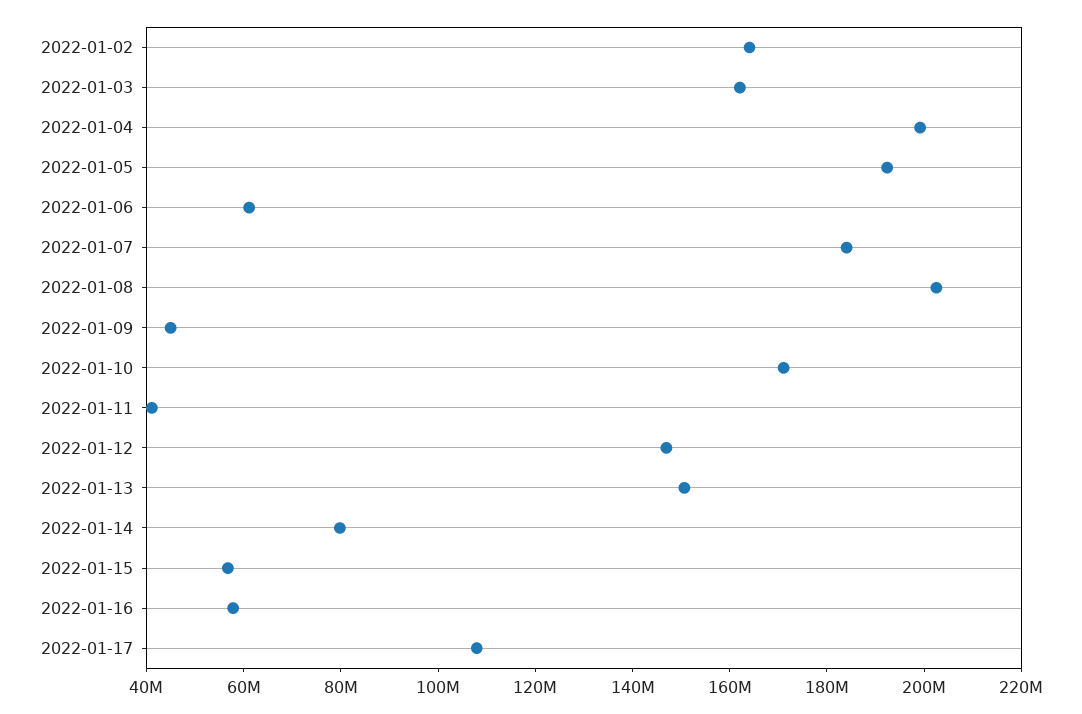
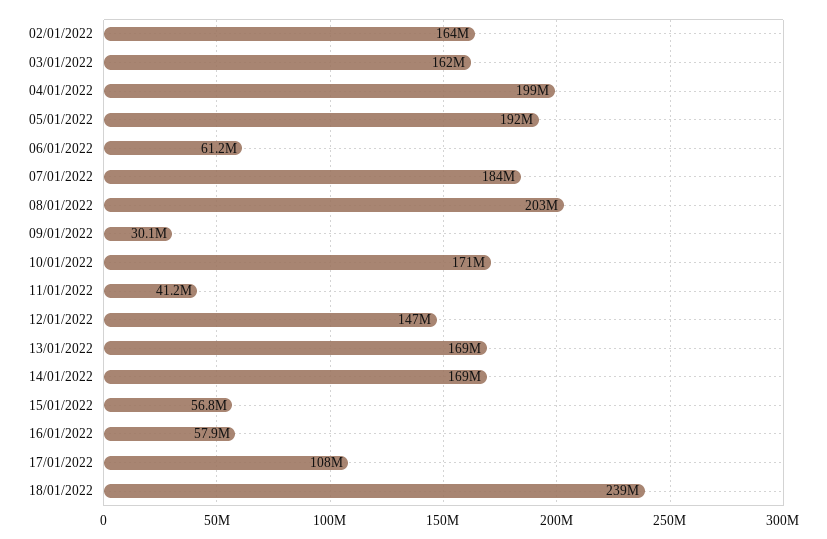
2022-01-09: 45000000 -> 30100000
2022-01-13: 150000000 -> 169000000
2022-01-14: 80000000 -> 169000000
18/01/2022: none -> 239000000

